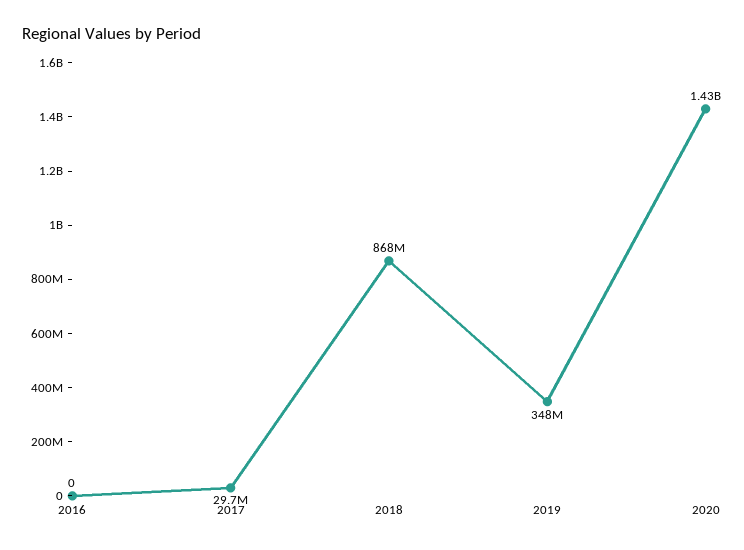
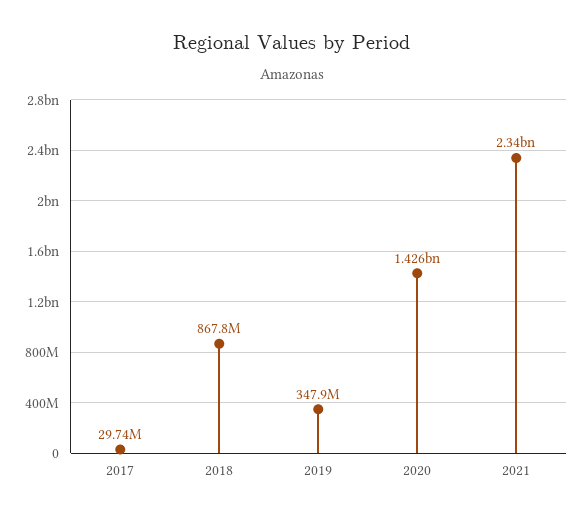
2016: 0 -> none
2021: none -> 2340000000

